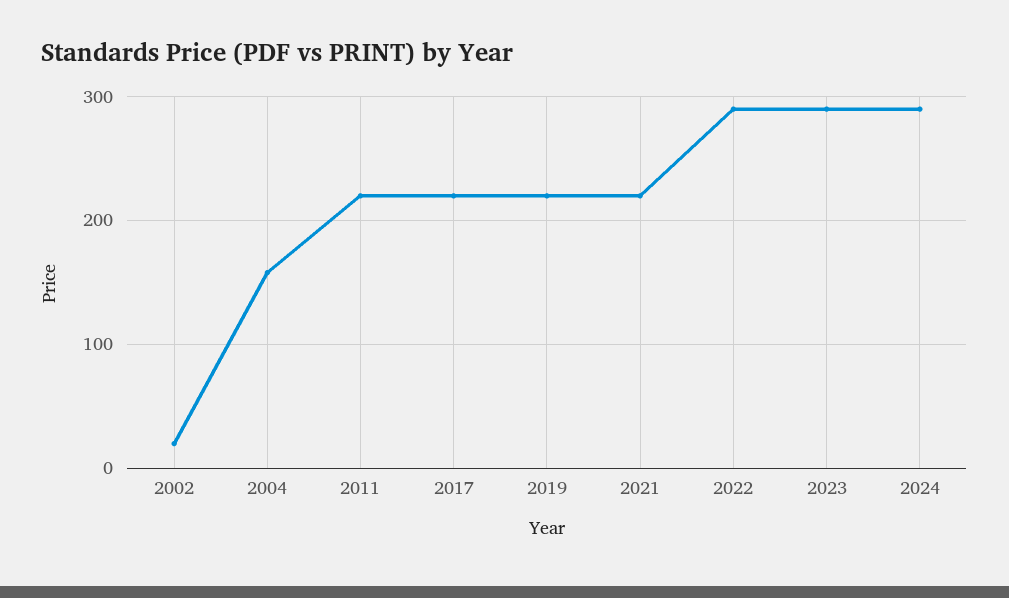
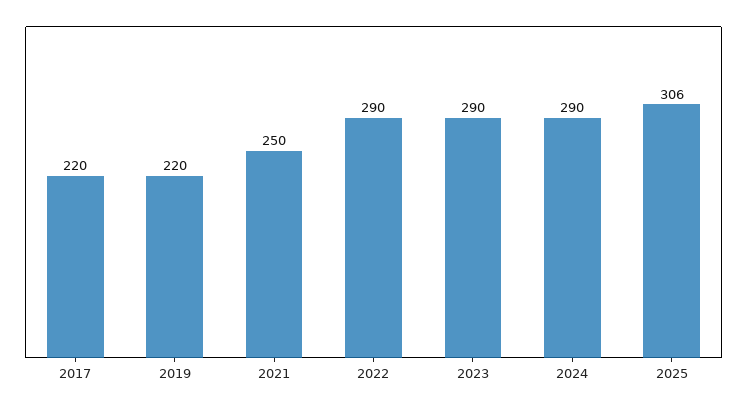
2002: 20 -> none
2004: 160 -> none
2011: 220 -> none
2021: 220 -> 250
2025: none -> 306

